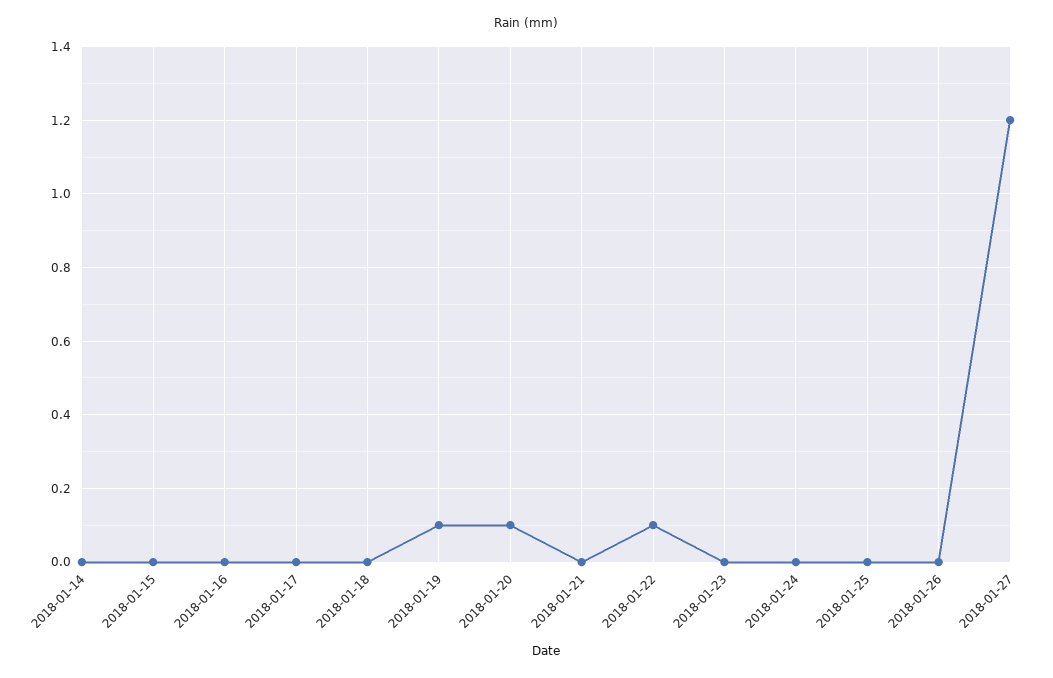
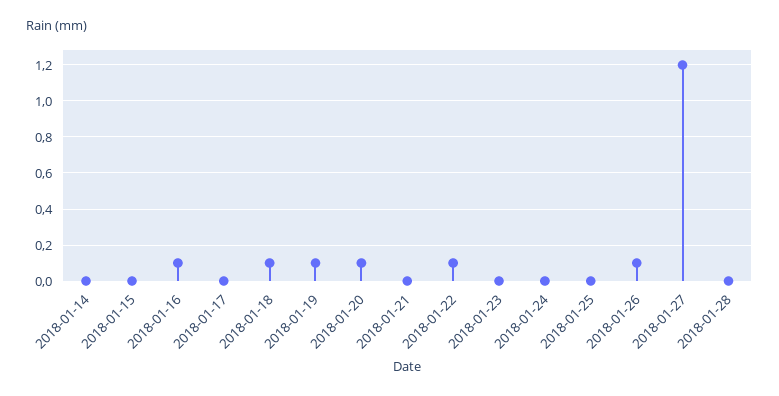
2018-01-16: 0 -> 0.1
2018-01-18: 0 -> 0.1
2018-01-26: 0 -> 0.1
2018-01-28: none -> 0

